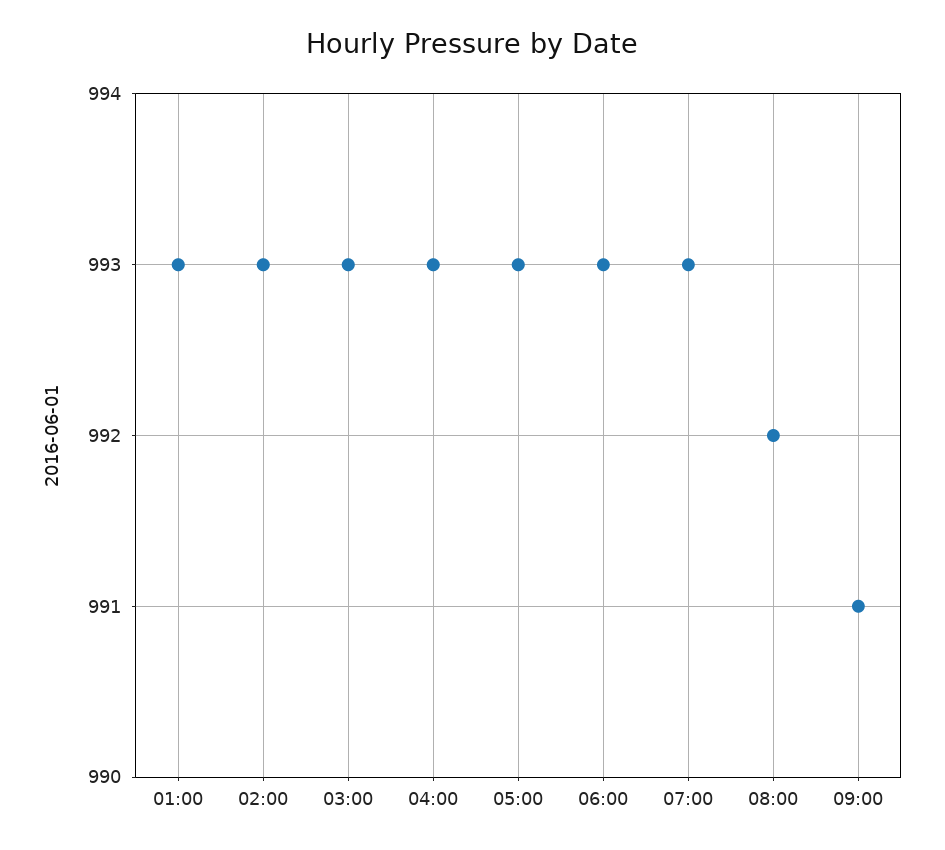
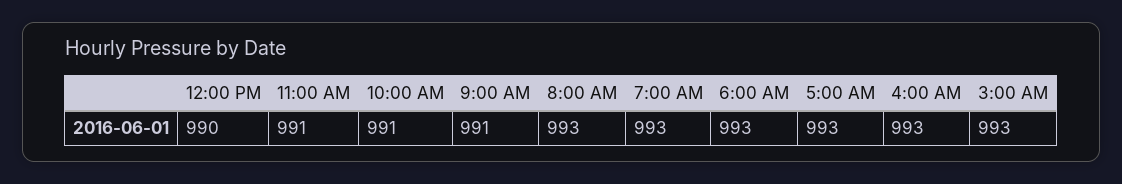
01:00: 993 -> none
02:00: 993 -> none
08:00: 992 -> 993
12:00 PM: none -> 990
11:00 AM: none -> 991
10:00 AM: none -> 991

